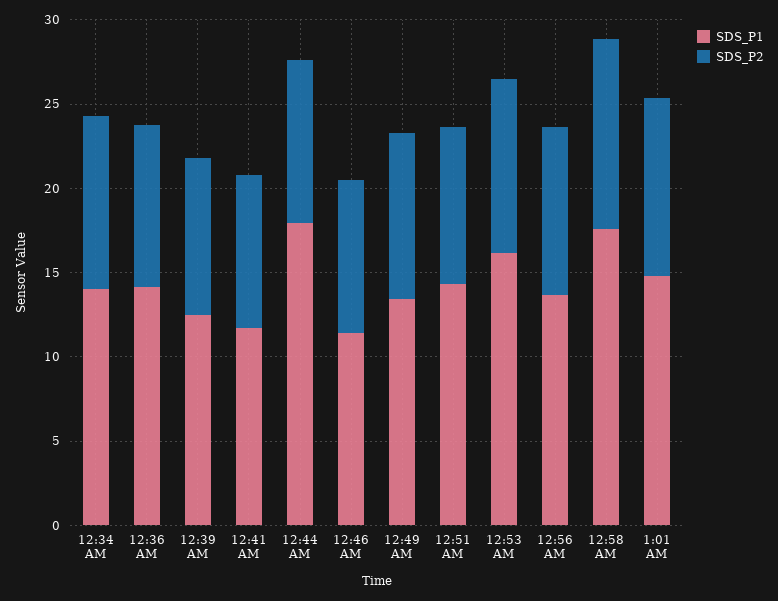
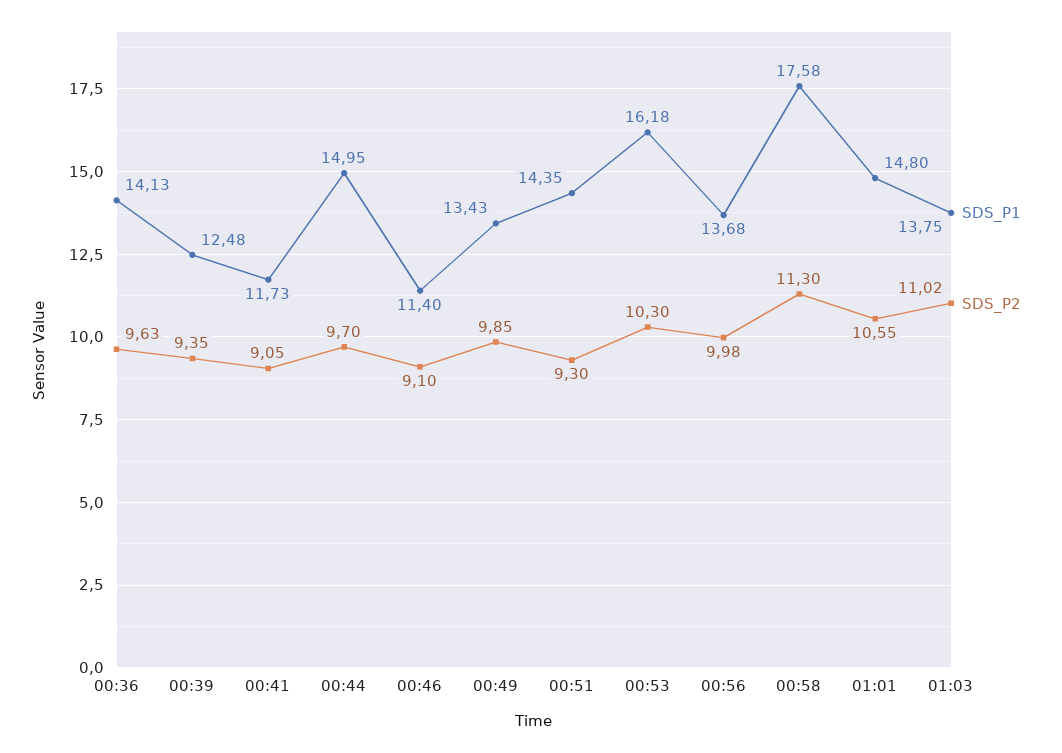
SDS_P1, 12:34 AM: 14 -> none
SDS_P2, 12:34 AM: 10 -> none
SDS_P1, 12:44 AM: 18 -> 14.95
SDS_P1, 01:03: none -> 13.75
SDS_P2, 01:03: none -> 11.02

